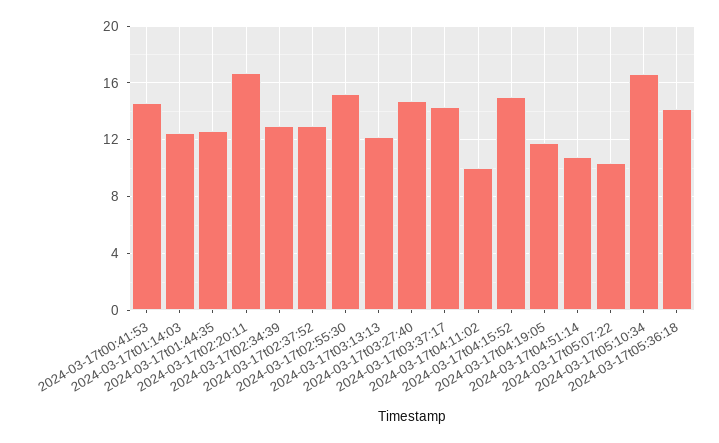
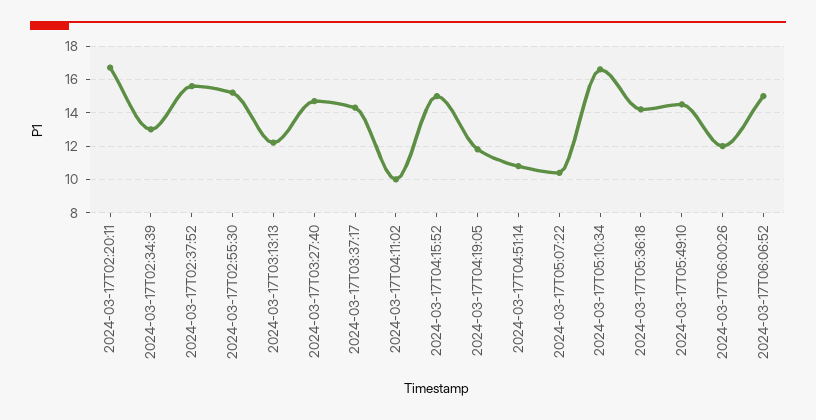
2024-03-17t00:41:53: 14.5 -> none
2024-03-17t01:14:03: 12.5 -> none
2024-03-17t01:44:35: 12.5 -> none
2024-03-17t02:37:52: 13 -> 15.5
2024-03-17T05:49:10: none -> 14.5
2024-03-17T06:00:26: none -> 12
2024-03-17T06:06:52: none -> 15

